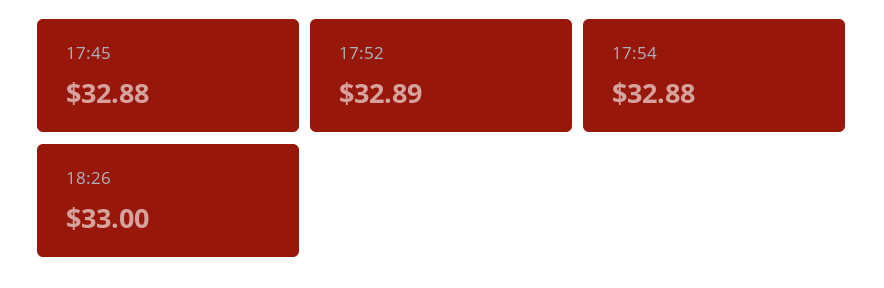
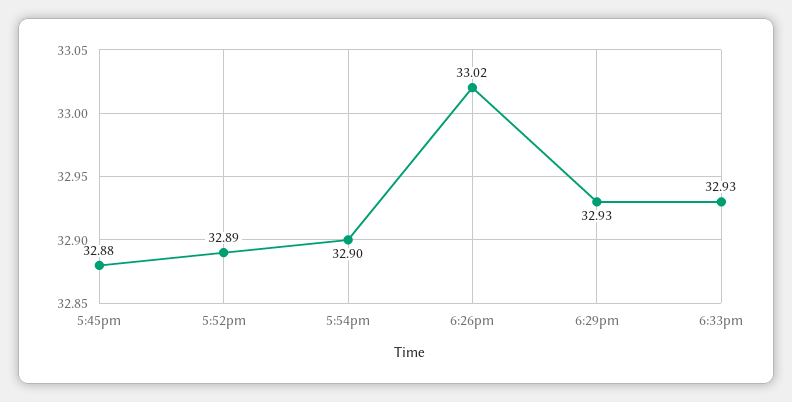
17:54: 32.88 -> 32.9
18:26: 33 -> 33.02
6:29pm: none -> 32.93
6:33pm: none -> 32.93

